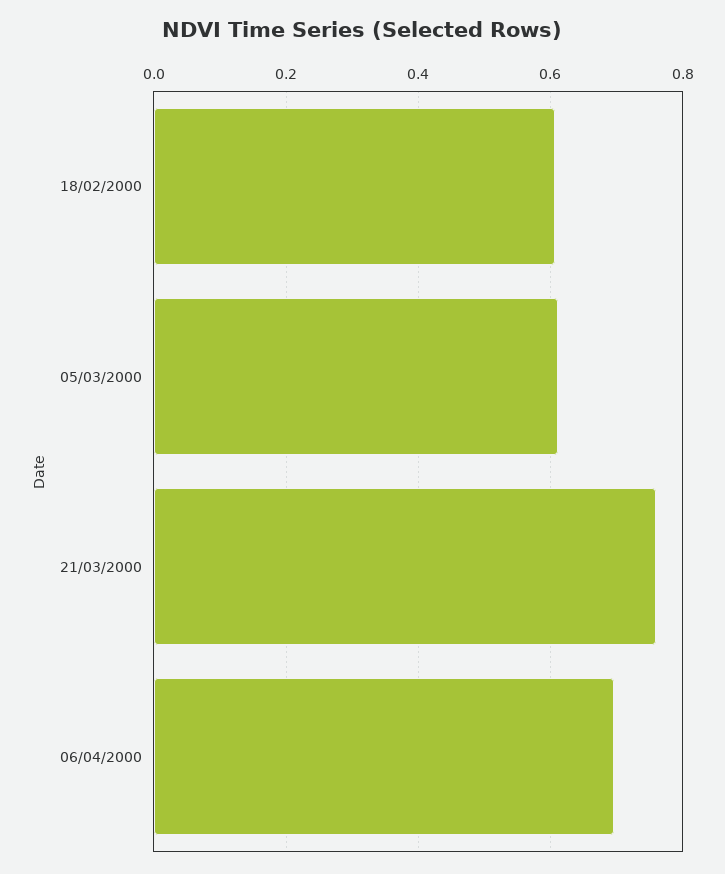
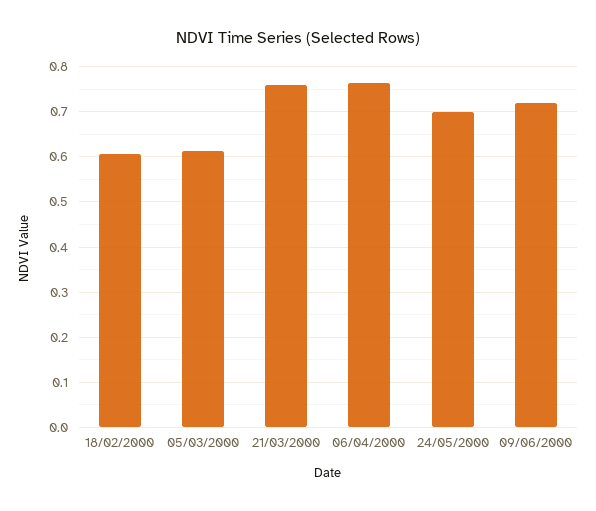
06/04/2000: 0.7 -> 0.76
24/05/2000: none -> 0.7
09/06/2000: none -> 0.72

